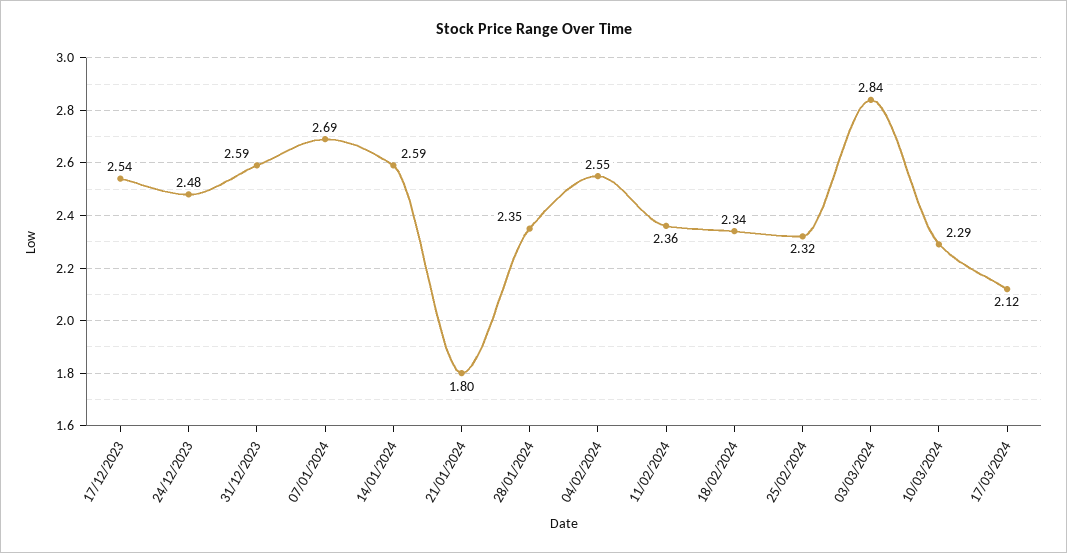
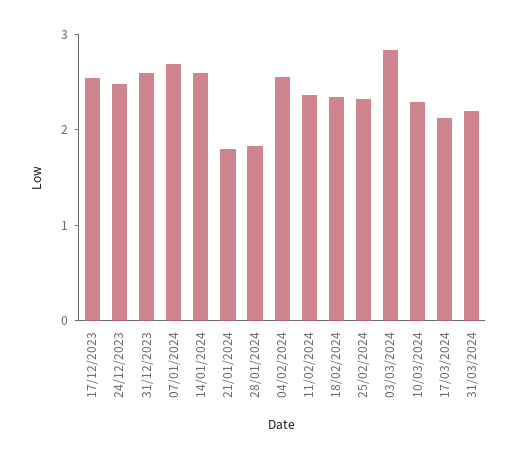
28/01/2024: 2.35 -> 1.8
31/03/2024: none -> 2.2

